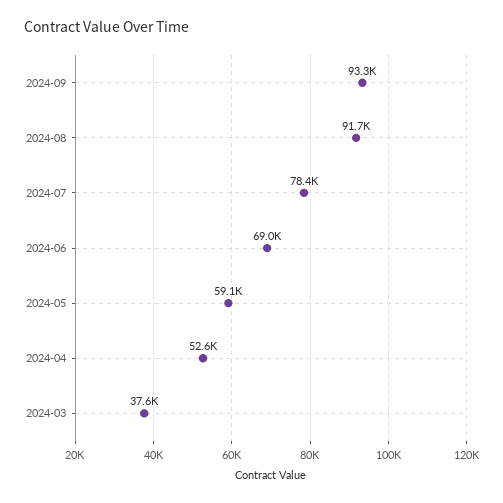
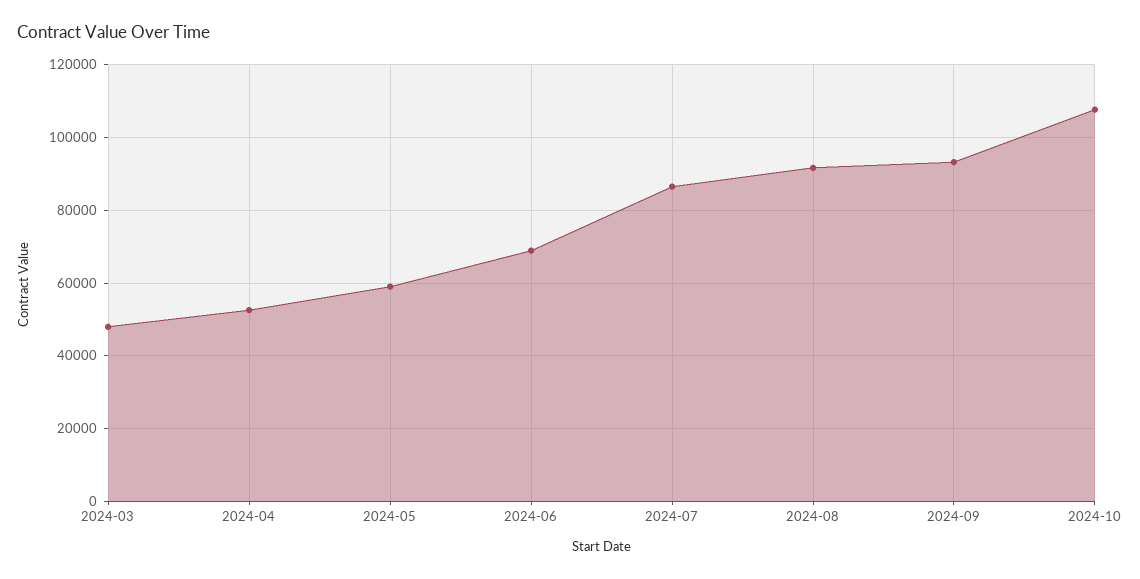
2024-07: 78400 -> 86000
2024-03: 37600 -> 48000
2024-10: none -> 108000

